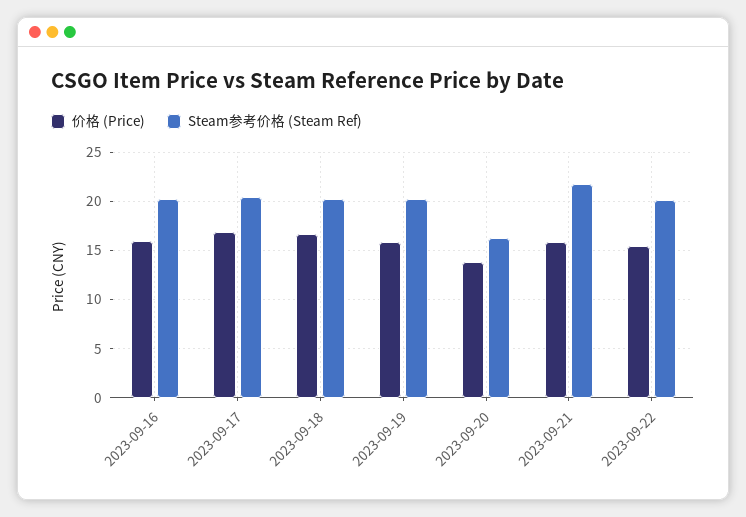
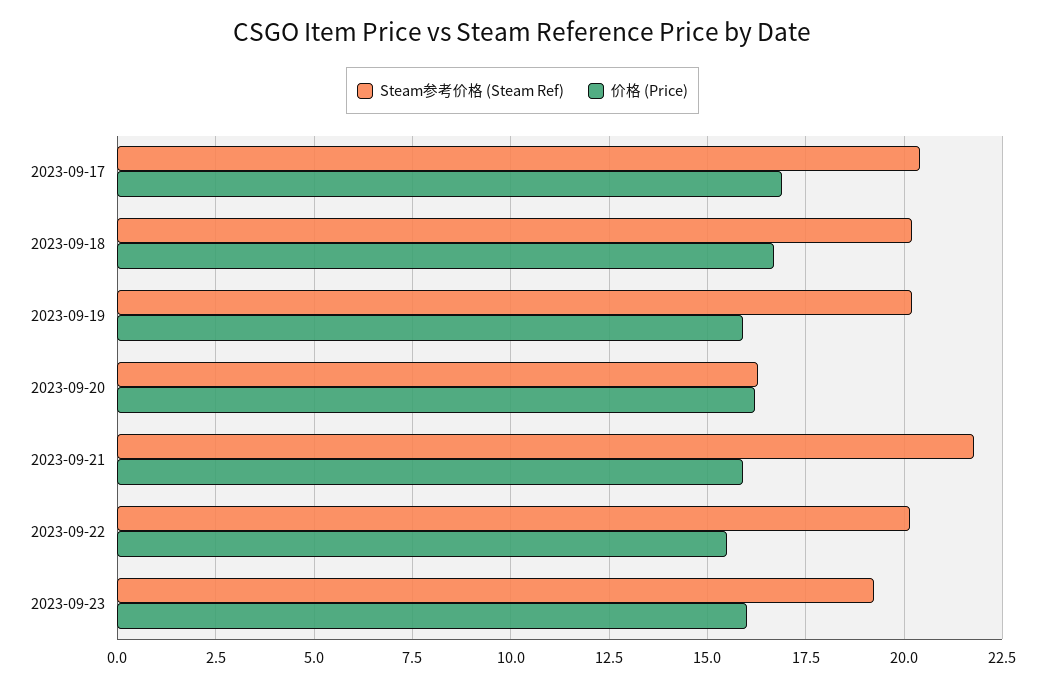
价格 (Price), 2023-09-16: 16 -> none
Steam参考价格 (Steam Ref), 2023-09-16: 20 -> none
价格 (Price), 2023-09-20: 14 -> 16.25
Steam参考价格 (Steam Ref), 2023-09-23: none -> 19.25
价格 (Price), 2023-09-23: none -> 16

